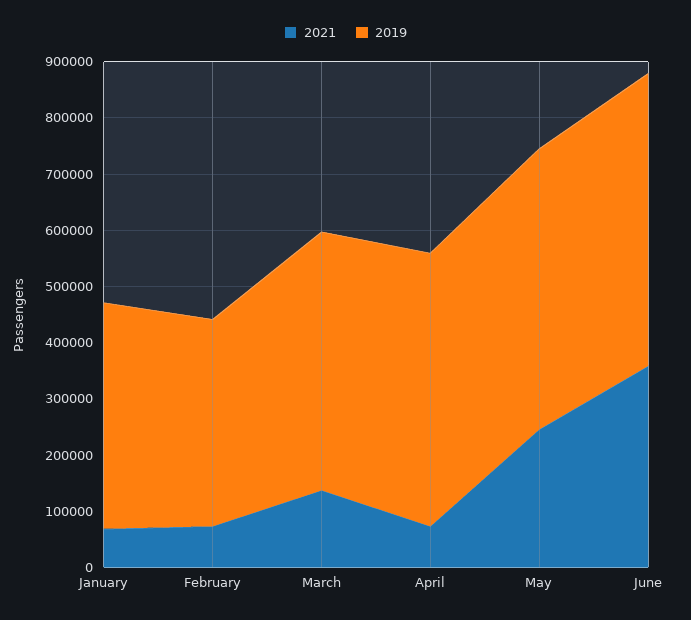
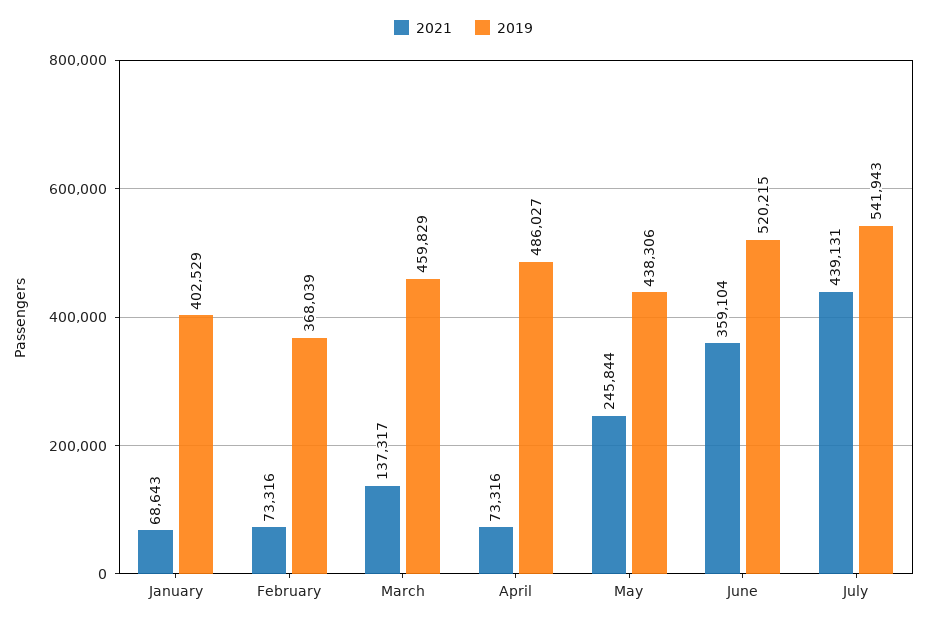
2019, May: 500000 -> 438306
2021, July: none -> 439131
2019, July: none -> 541943

